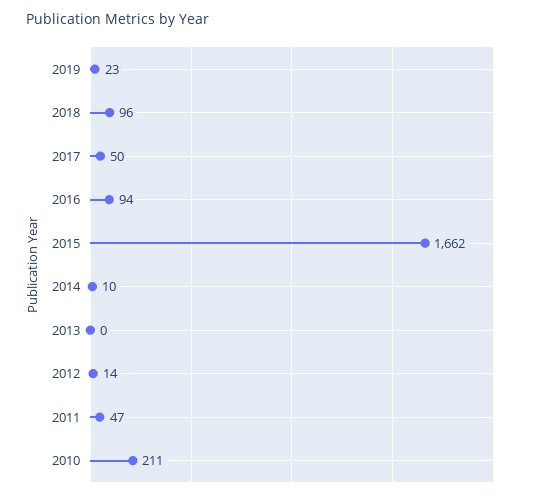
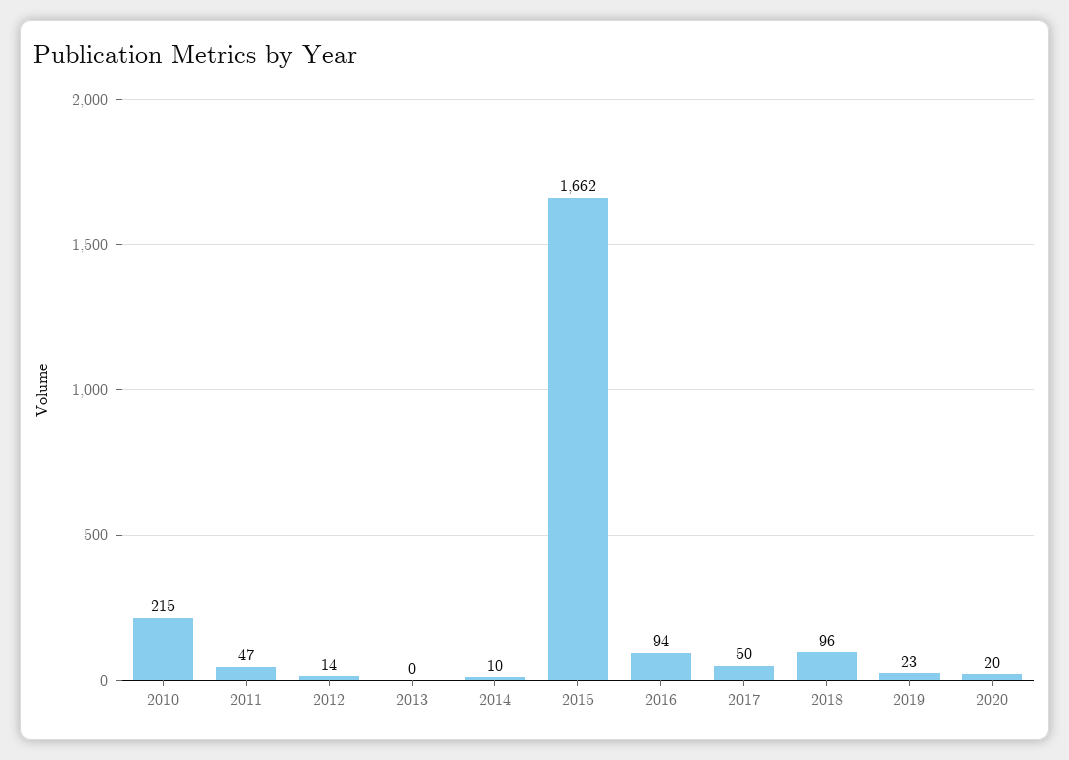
2010: 211 -> 215
2020: none -> 20

